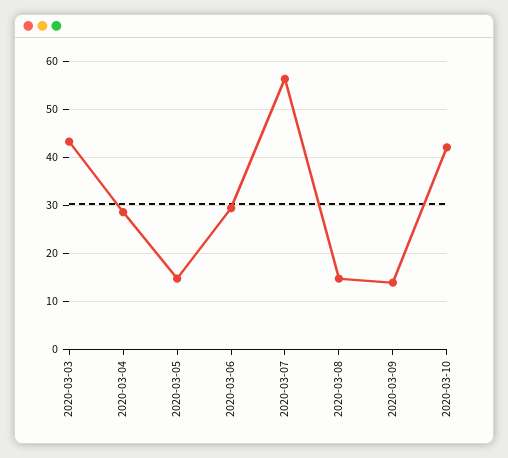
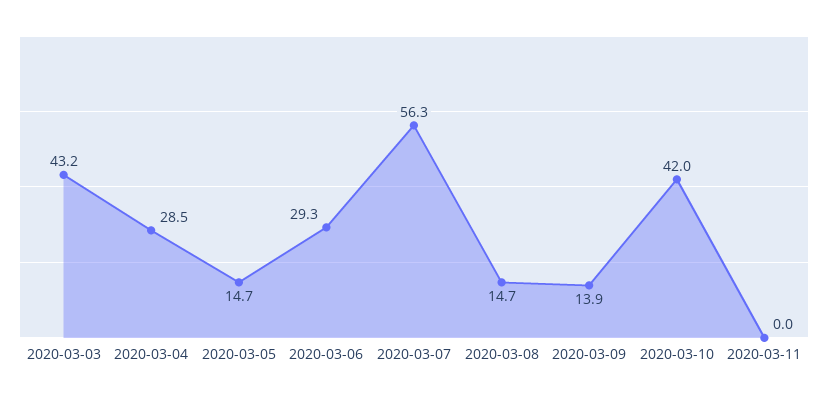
2020-03-11: none -> 0

